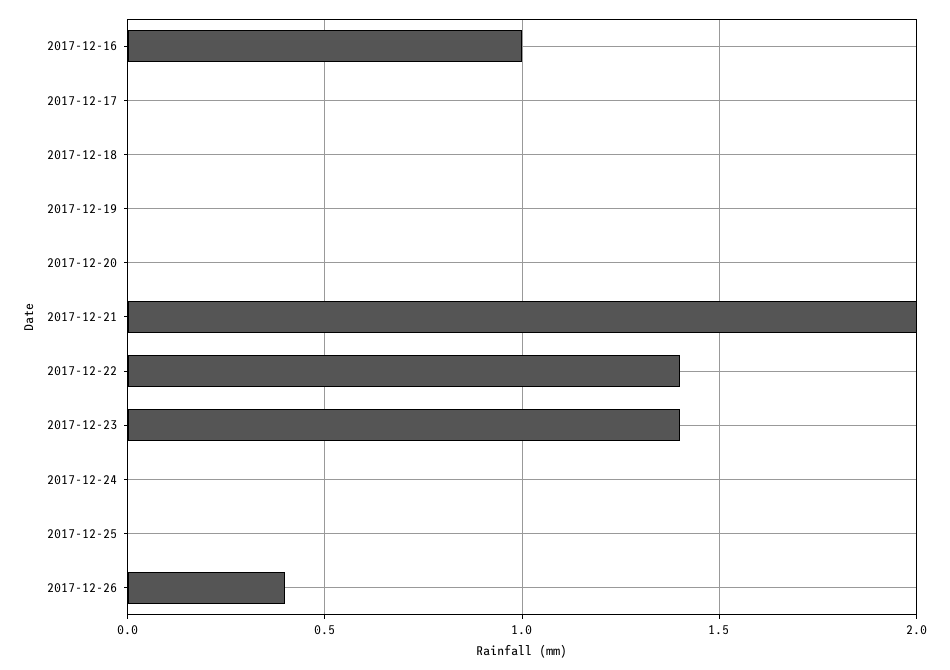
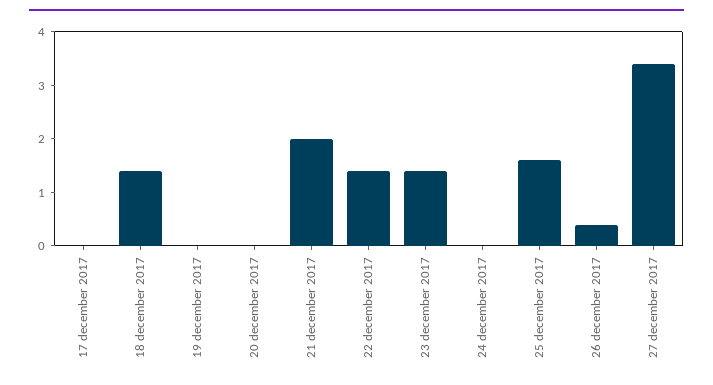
2017-12-16: 1 -> none
2017-12-18: 0 -> 1.5
2017-12-25: 0 -> 1.5
27 december 2017: none -> 3.5

